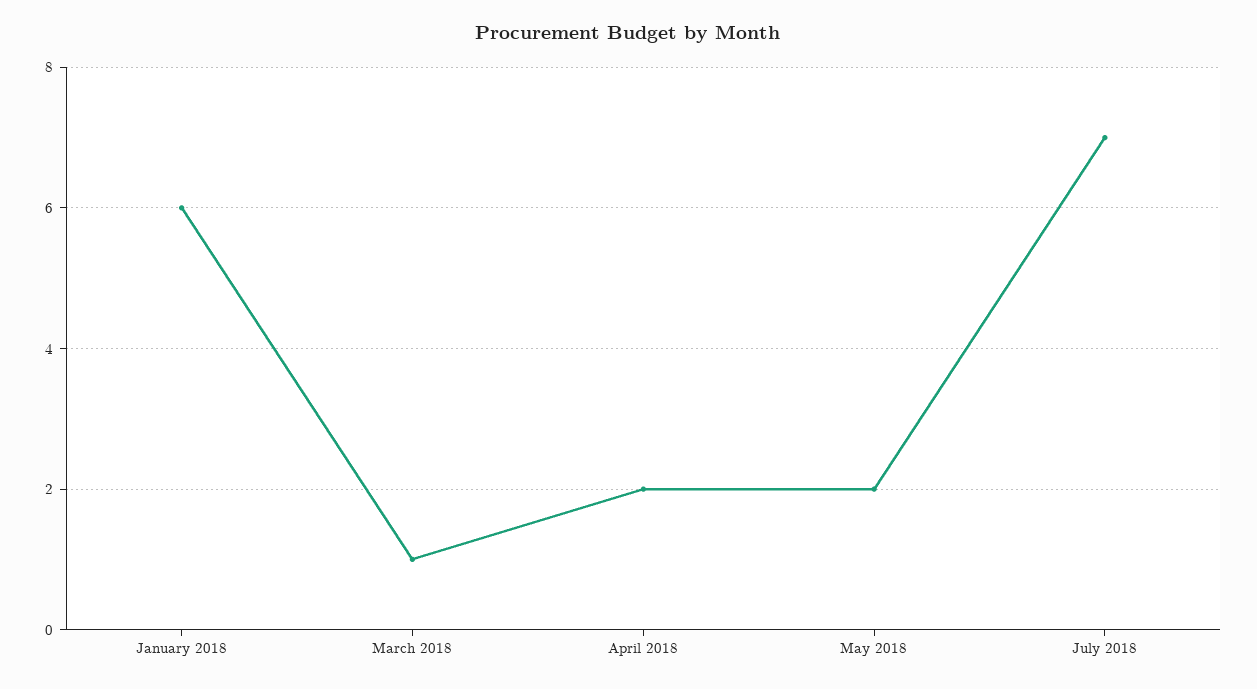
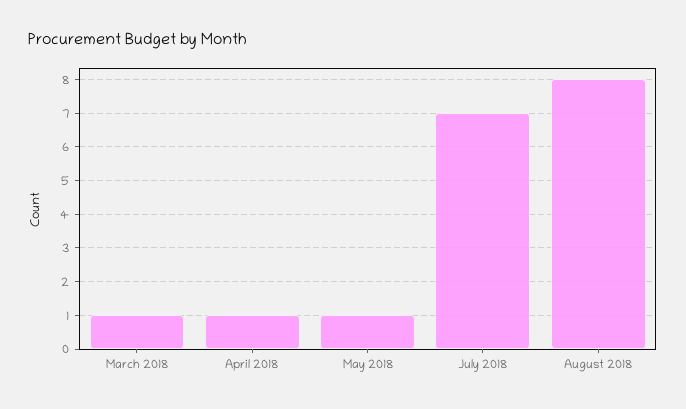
January 2018: 6 -> none
April 2018: 2 -> 1
May 2018: 2 -> 1
August 2018: none -> 8

